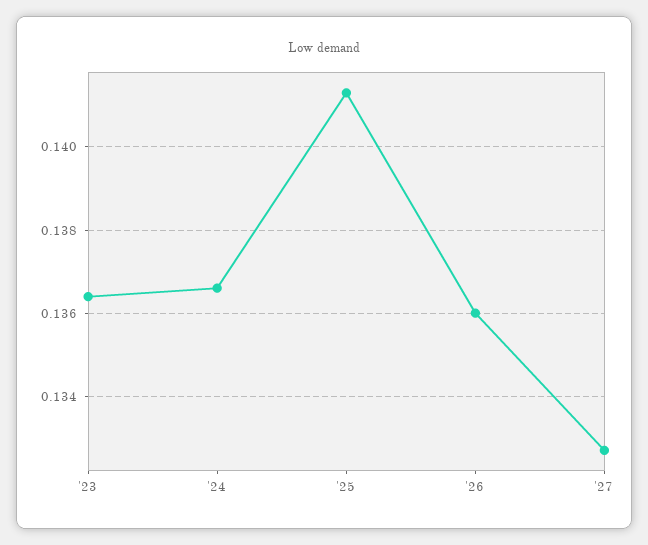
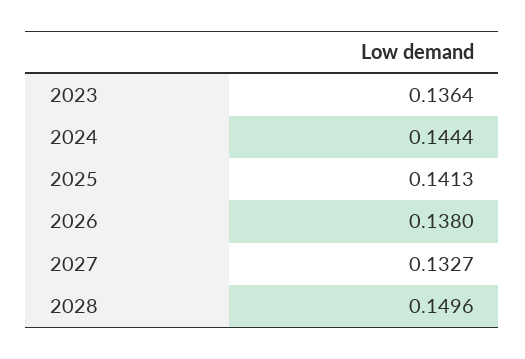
'24: 0.1365 -> 0.1444
'26: 0.136 -> 0.138
2028: none -> 0.1496

